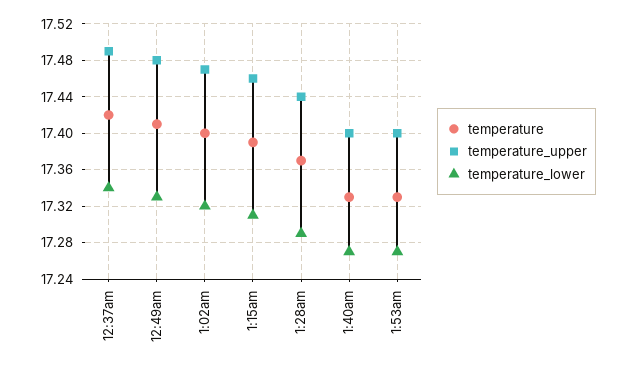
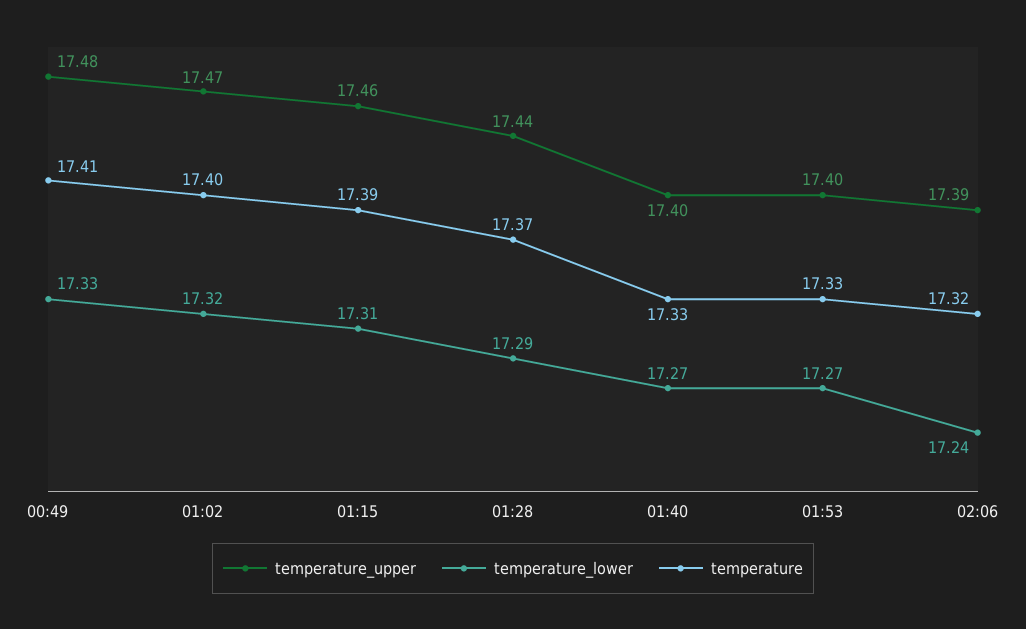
temperature, 12:37am: 17.42 -> none
temperature_upper, 12:37am: 17.49 -> none
temperature_lower, 12:37am: 17.34 -> none
temperature_upper, 02:06: none -> 17.39
temperature_lower, 02:06: none -> 17.24
temperature, 02:06: none -> 17.32

